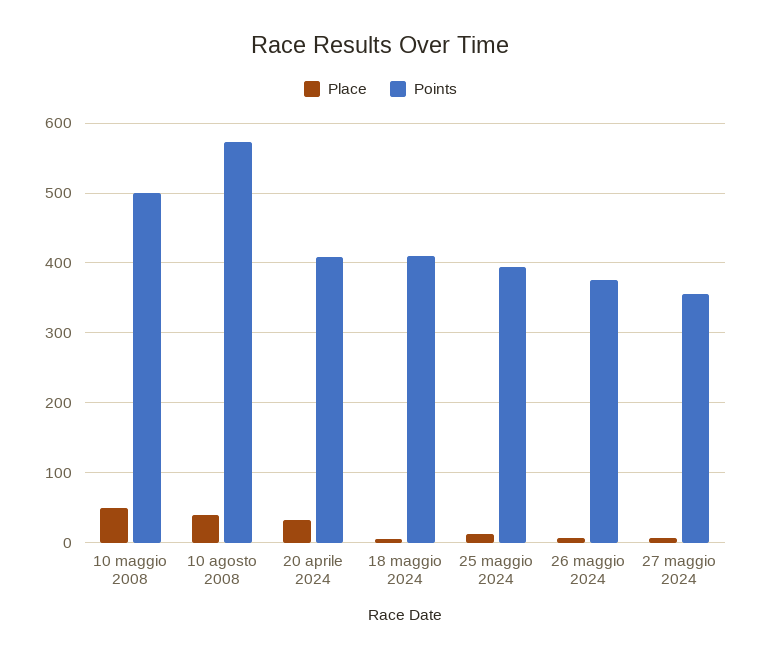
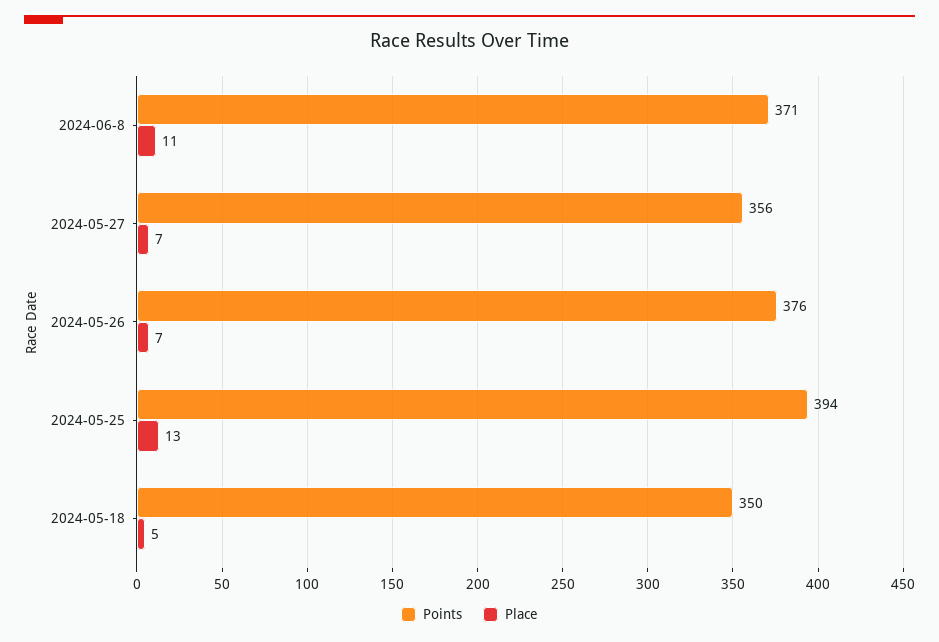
Place, 10 maggio 2008: 50 -> none
Points, 10 maggio 2008: 500 -> none
Place, 10 agosto 2008: 40 -> none
Points, 10 agosto 2008: 570 -> none
Place, 20 aprile 2024: 30 -> none
Points, 20 aprile 2024: 410 -> none
Points, 18 maggio 2024: 410 -> 350
Points, 2024-06-8: none -> 371
Place, 2024-06-8: none -> 11

